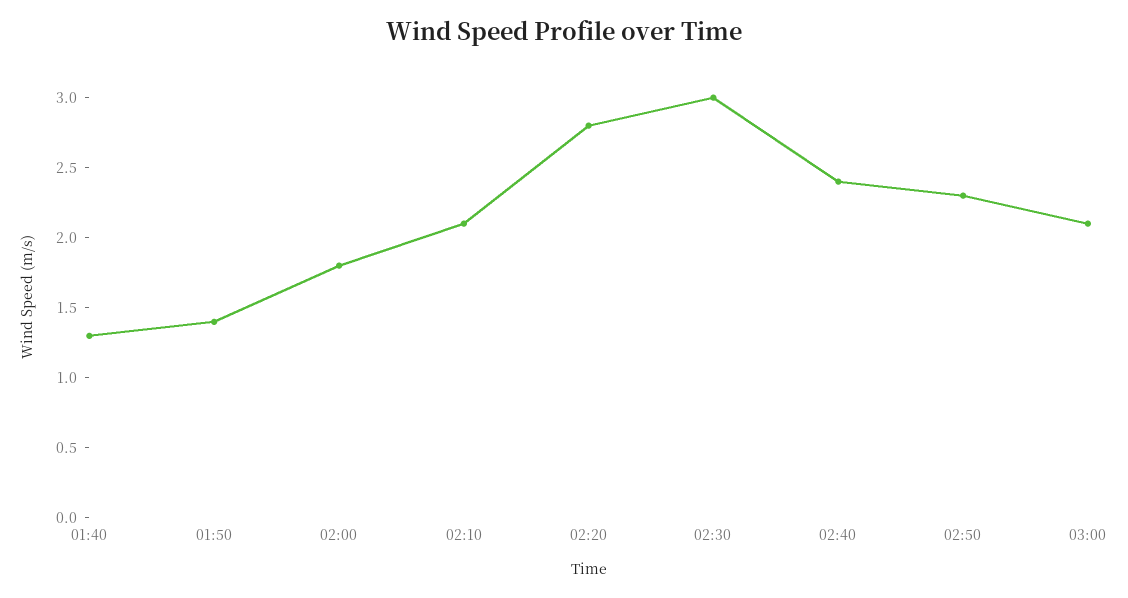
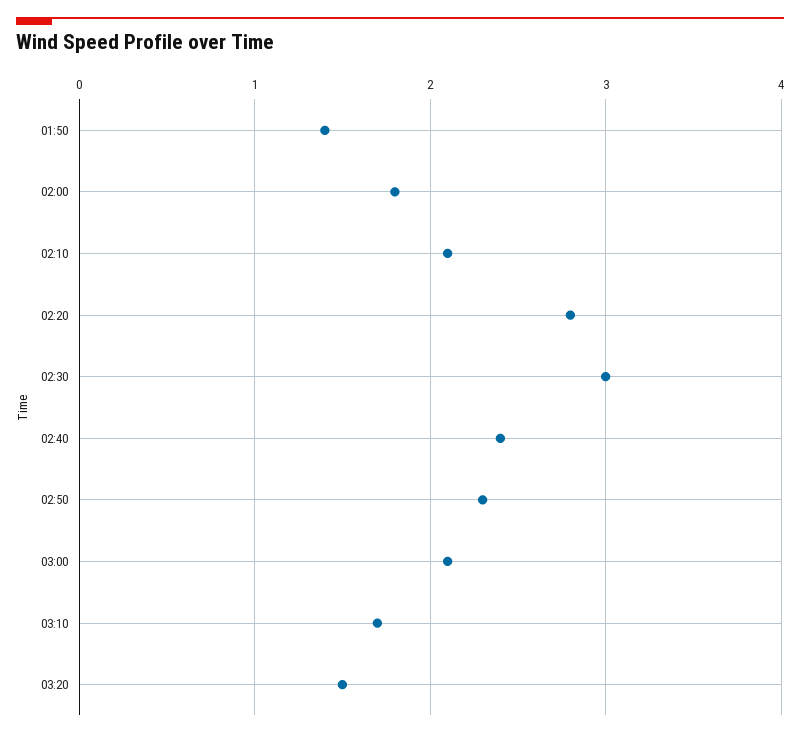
01:40: 1.3 -> none
03:10: none -> 1.7
03:20: none -> 1.5

